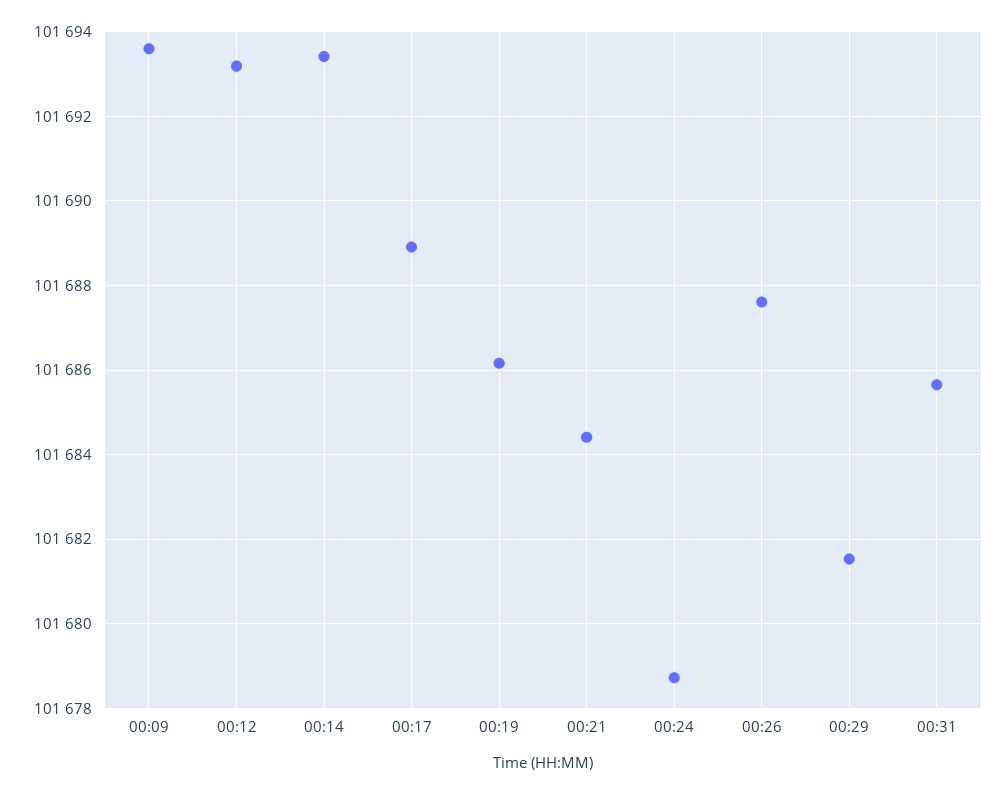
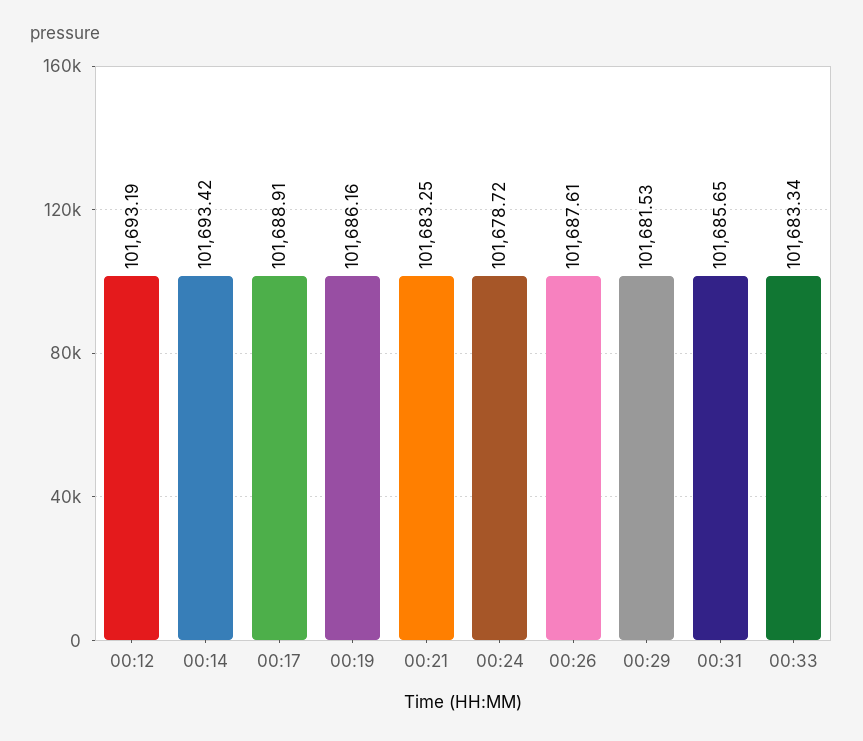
00:09: 101693.6 -> none
00:21: 101684.4 -> 101683.25
00:33: none -> 101683.34

